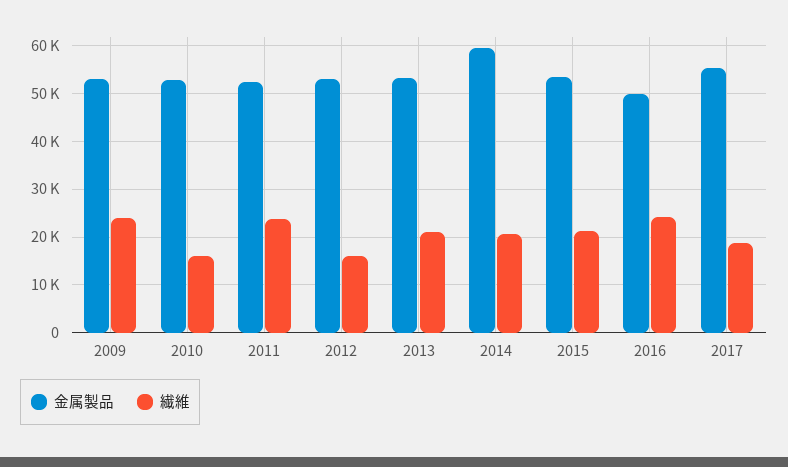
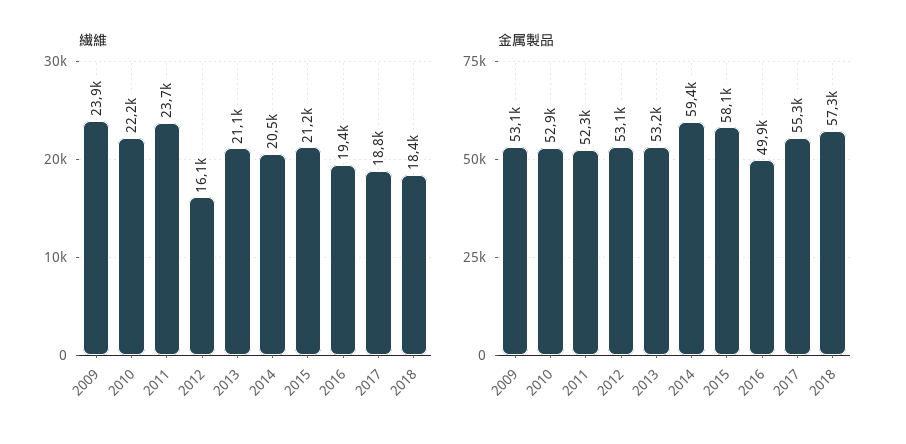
繊維, 2010: 16000 -> 22200
金属製品, 2015: 54000 -> 58100
繊維, 2016: 24000 -> 19400
繊維, 2018: none -> 18400
金属製品, 2018: none -> 57300

